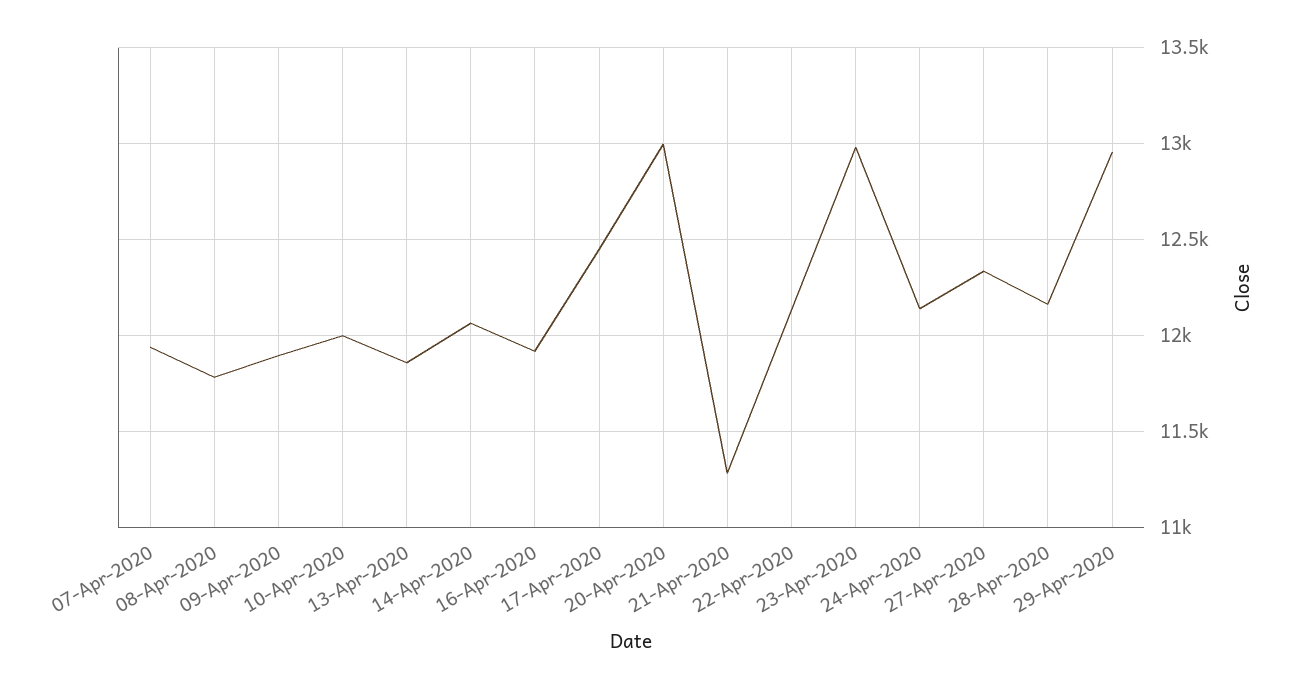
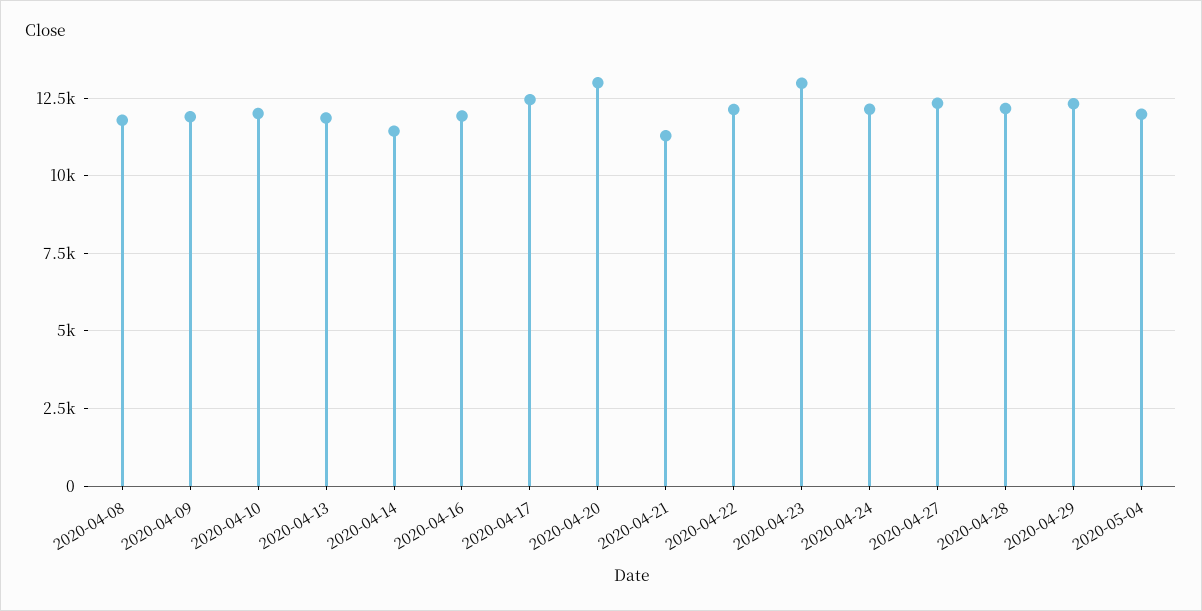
07-Apr-2020: 11950 -> none
14-Apr-2020: 12050 -> 11500
29-Apr-2020: 12950 -> 12250
2020-05-04: none -> 12000

